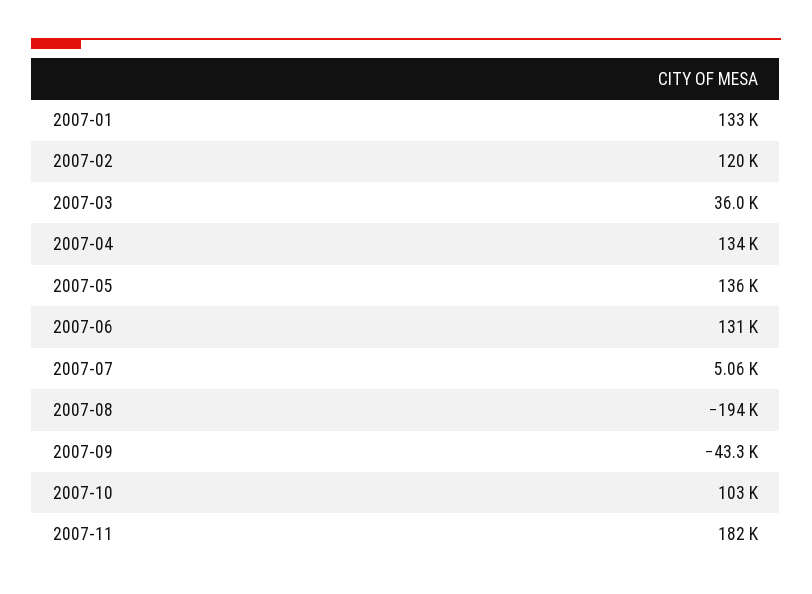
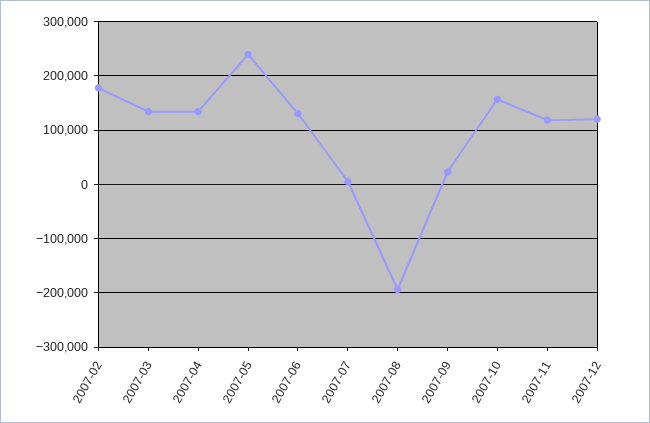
2007-01: 133000 -> none
2007-02: 120000 -> 180000
2007-03: 36000 -> 140000
2007-05: 136000 -> 240000
2007-09: -43300 -> 20000
2007-10: 103000 -> 160000
2007-11: 182000 -> 120000
2007-12: none -> 120000

